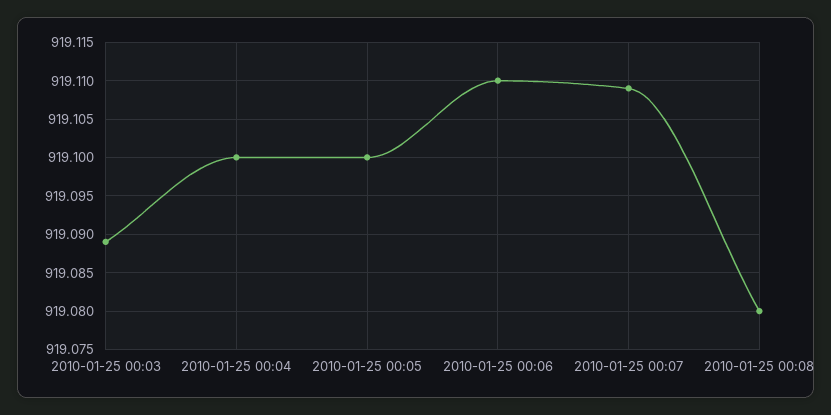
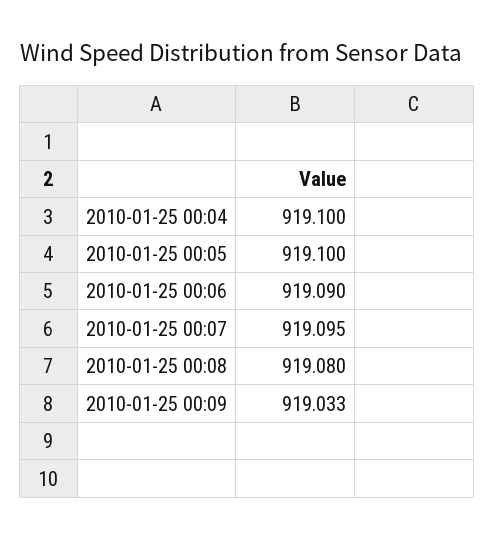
2010-01-25 00:03: 919.089 -> none
2010-01-25 00:06: 919.11 -> 919.09
2010-01-25 00:07: 919.109 -> 919.095
2010-01-25 00:09: none -> 919.033

